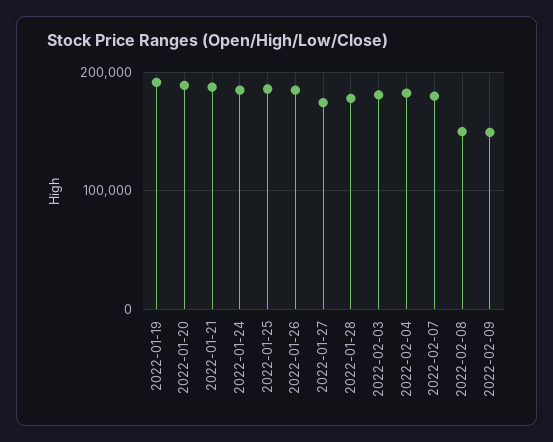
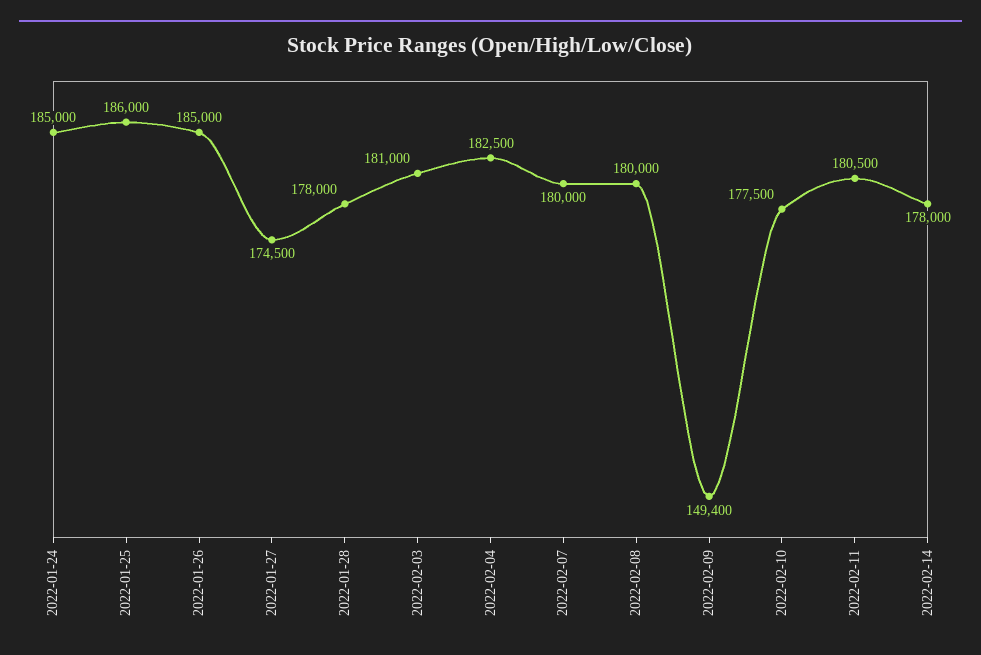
2022-01-19: 190000 -> none
2022-01-20: 190000 -> none
2022-01-21: 190000 -> none
2022-02-08: 150000 -> 180000
2022-02-10: none -> 177500
2022-02-11: none -> 180500
2022-02-14: none -> 178000

